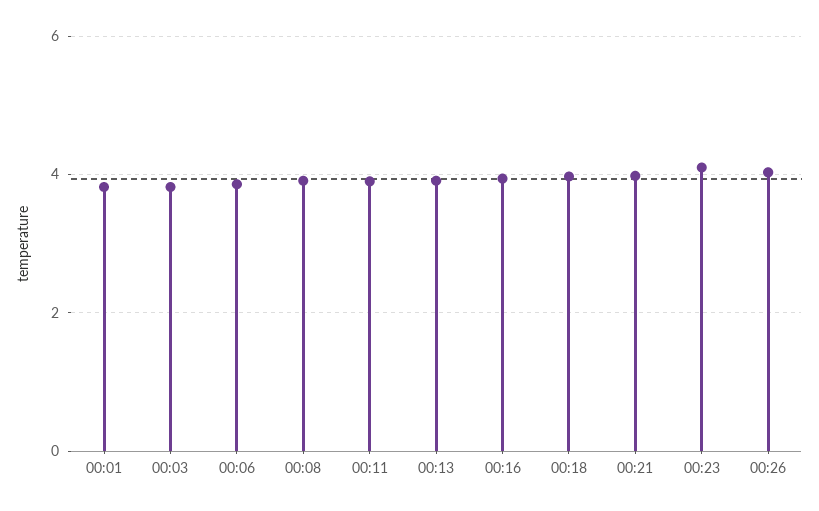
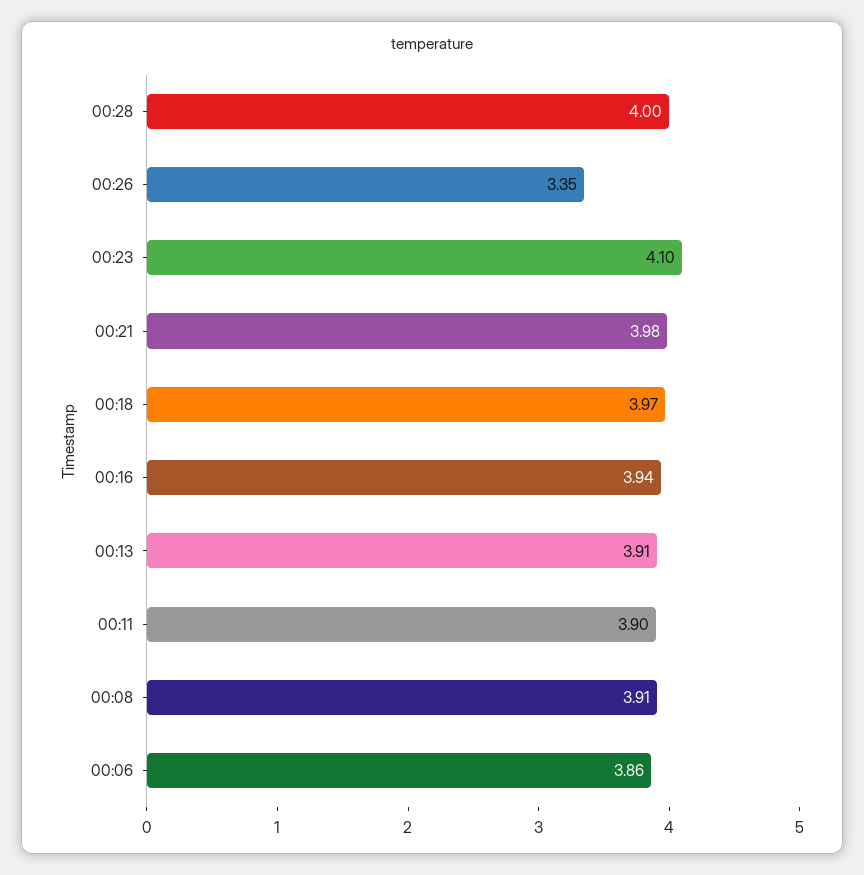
00:01: 3.8 -> none
00:03: 3.8 -> none
00:26: 4 -> 3.35
00:28: none -> 4

